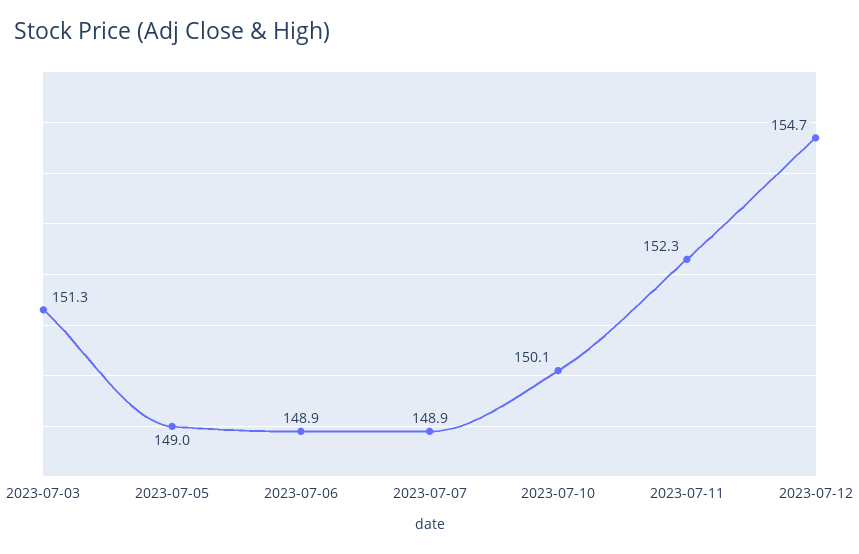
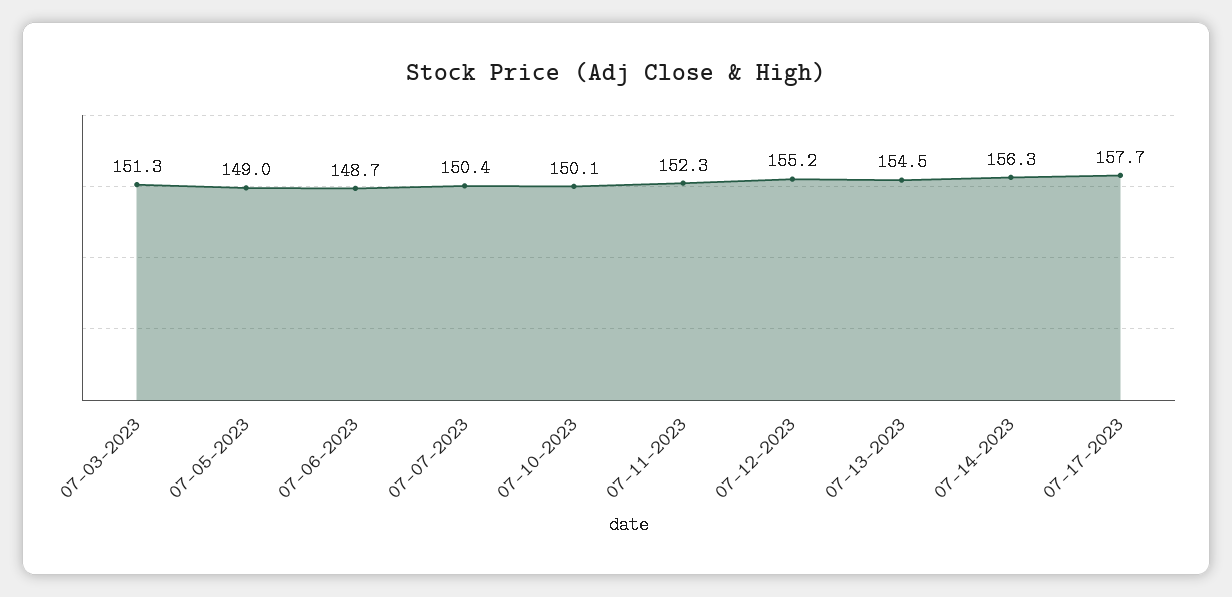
2023-07-06: 148.9 -> 148.7
2023-07-07: 148.9 -> 150.4
2023-07-12: 154.7 -> 155.2
07-13-2023: none -> 154.5
07-14-2023: none -> 156.3
07-17-2023: none -> 157.7

